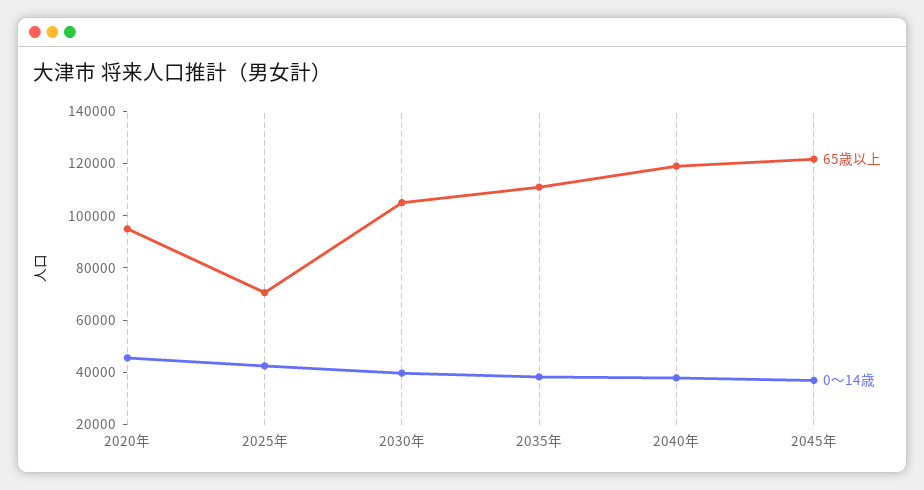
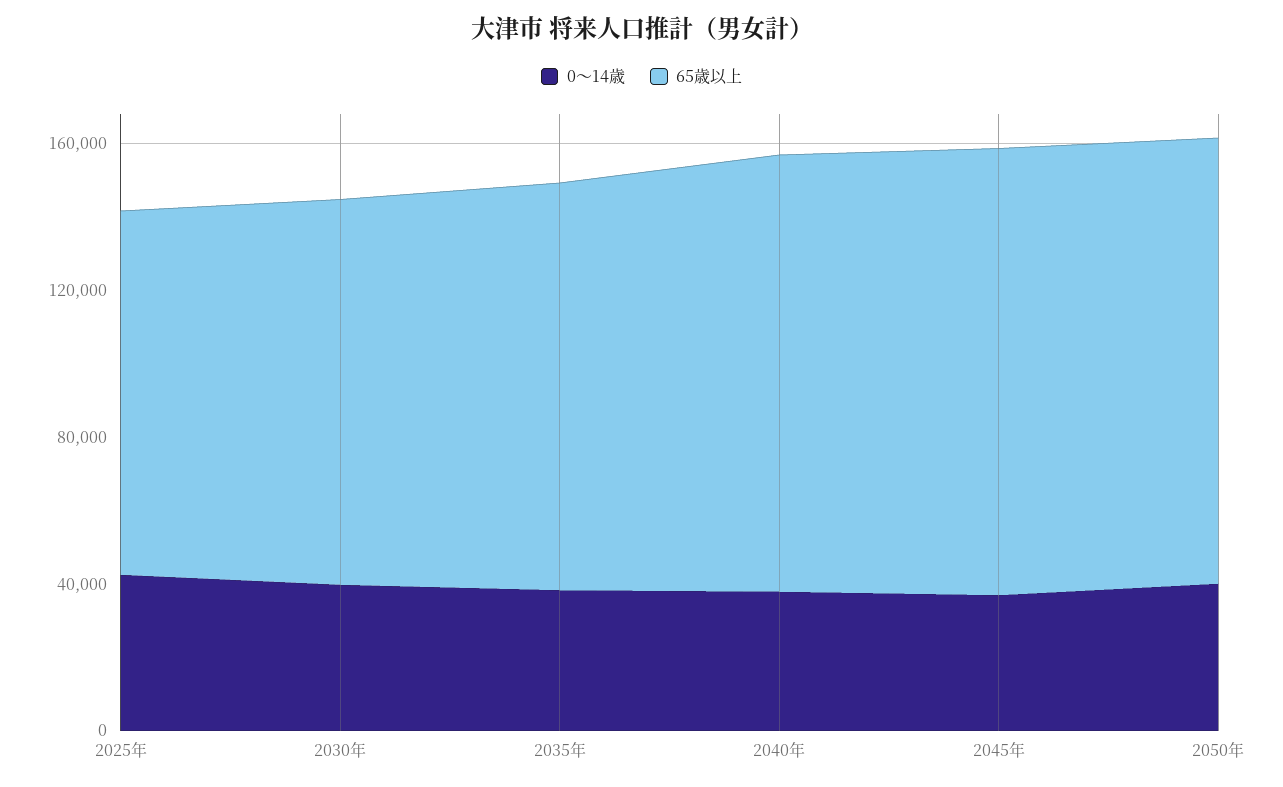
65歳以上, 2020年: 95000 -> none
0～14歳, 2020年: 45000 -> none
65歳以上, 2025年: 70000 -> 100000
0～14歳, 2050年: none -> 40000
65歳以上, 2050年: none -> 120000

